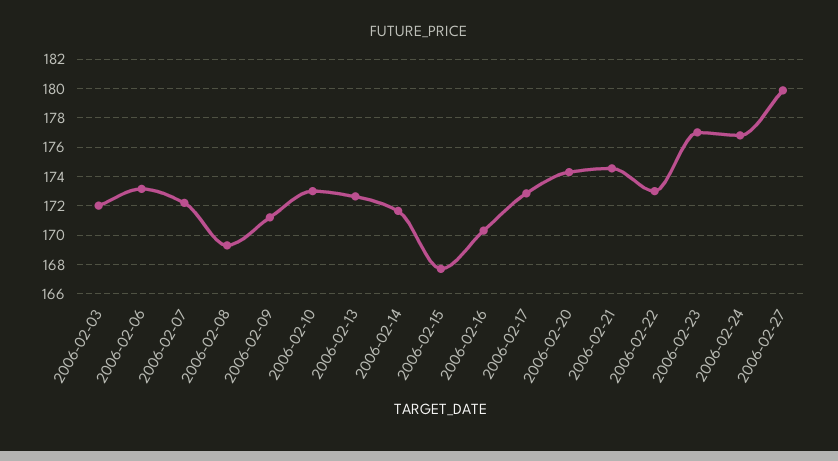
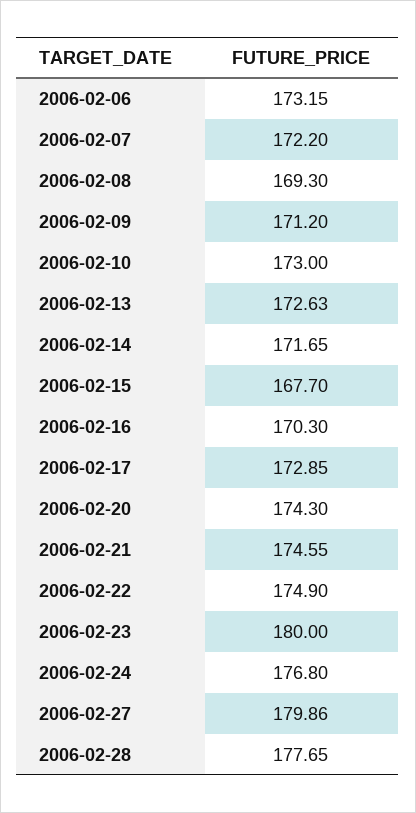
2006-02-03: 172 -> none
2006-02-22: 173 -> 174.9
2006-02-23: 177 -> 180
2006-02-28: none -> 177.65

